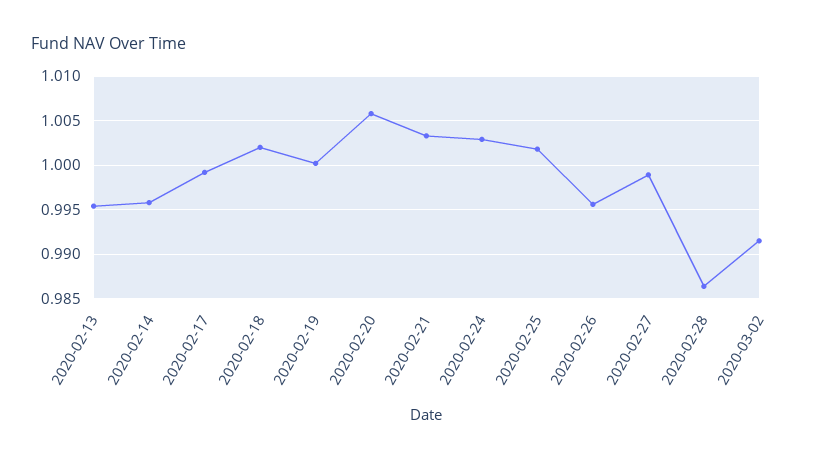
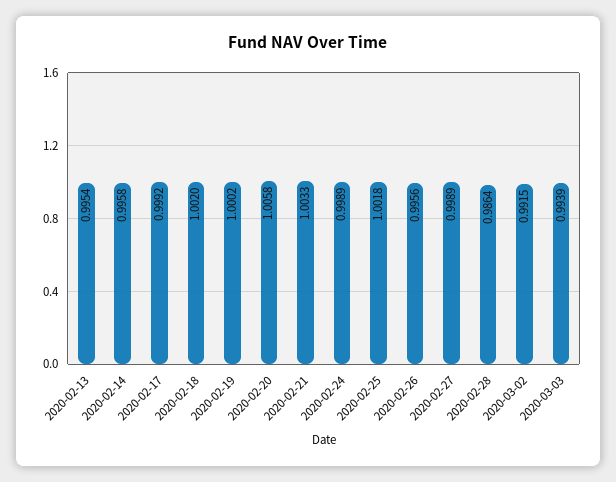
2020-02-24: 1.003 -> 0.9989
2020-03-03: none -> 0.9939

